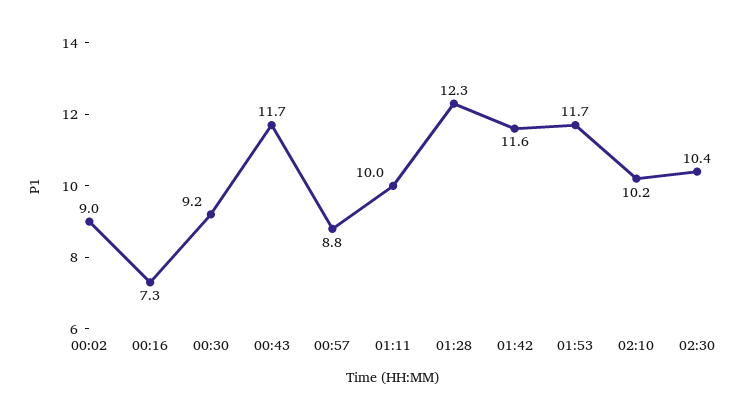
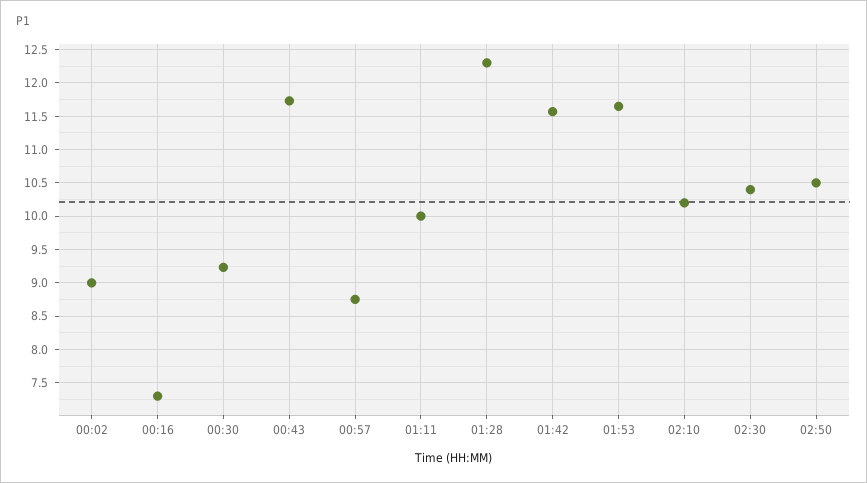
02:50: none -> 10.5

